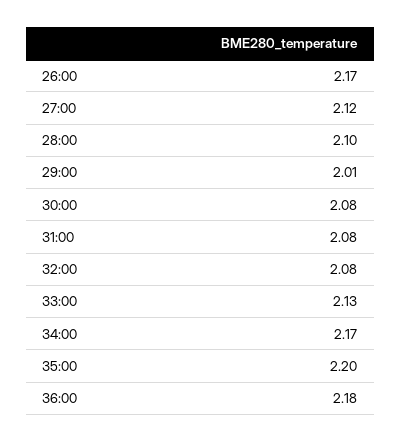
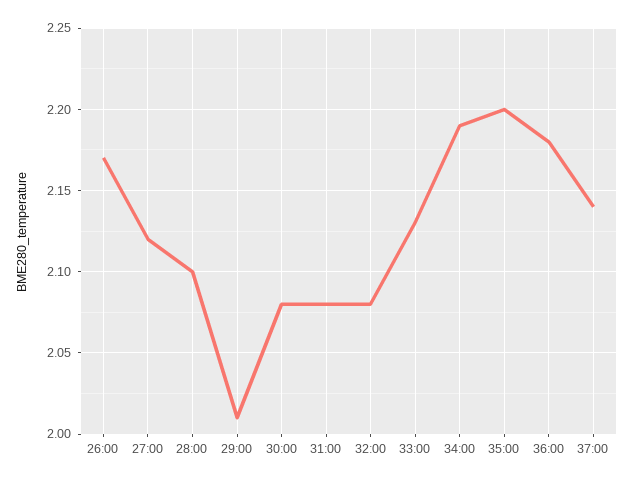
34:00: 2.17 -> 2.19
37:00: none -> 2.14

